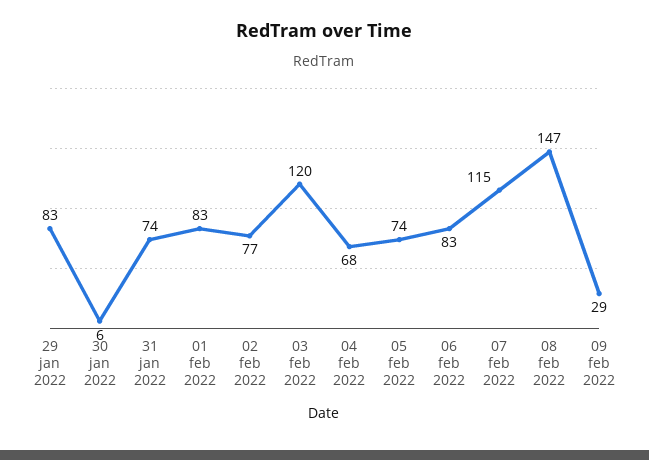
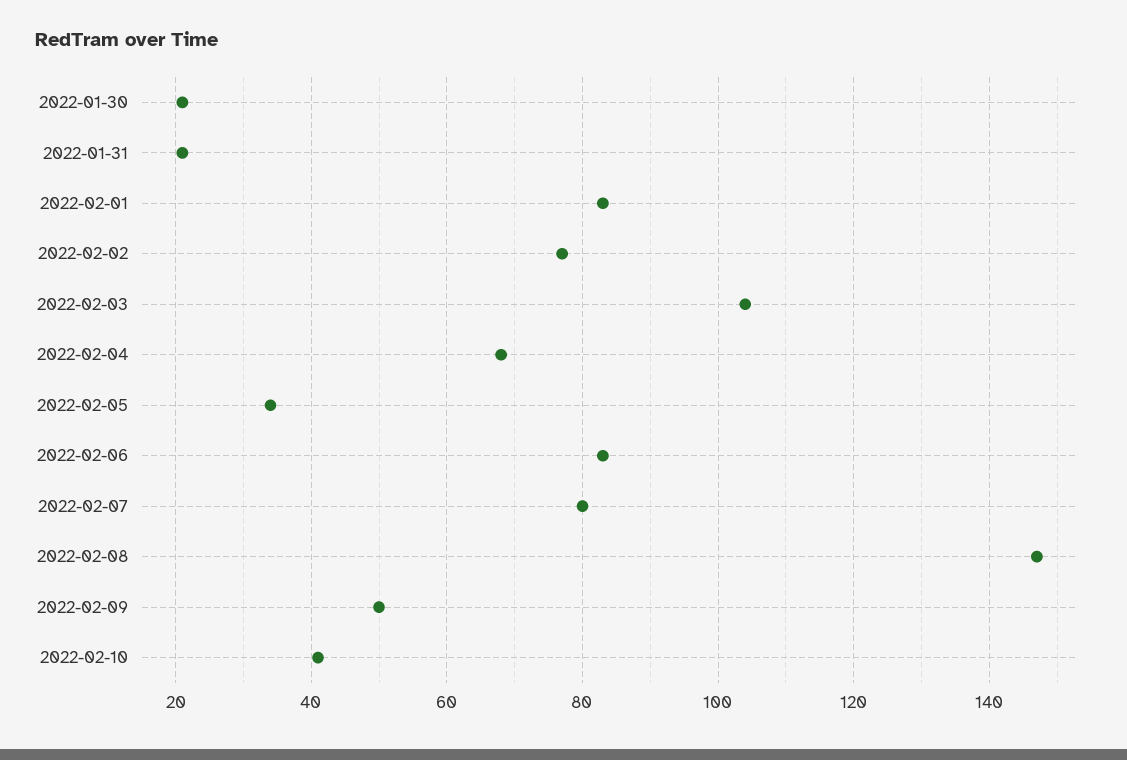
29 jan 2022: 83 -> none
30 jan 2022: 6 -> 20
31 jan 2022: 74 -> 20
03 feb 2022: 120 -> 105
05 feb 2022: 74 -> 35
07 feb 2022: 115 -> 80
09 feb 2022: 29 -> 50
2022-02-10: none -> 40

